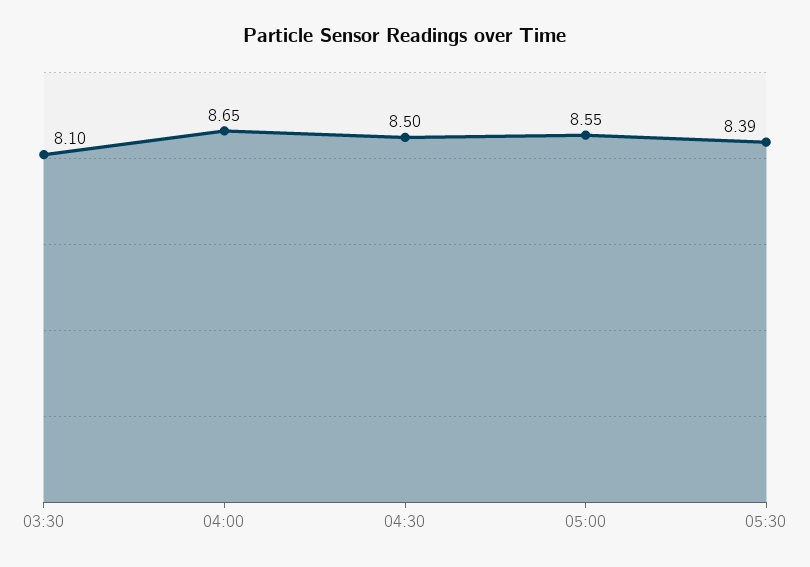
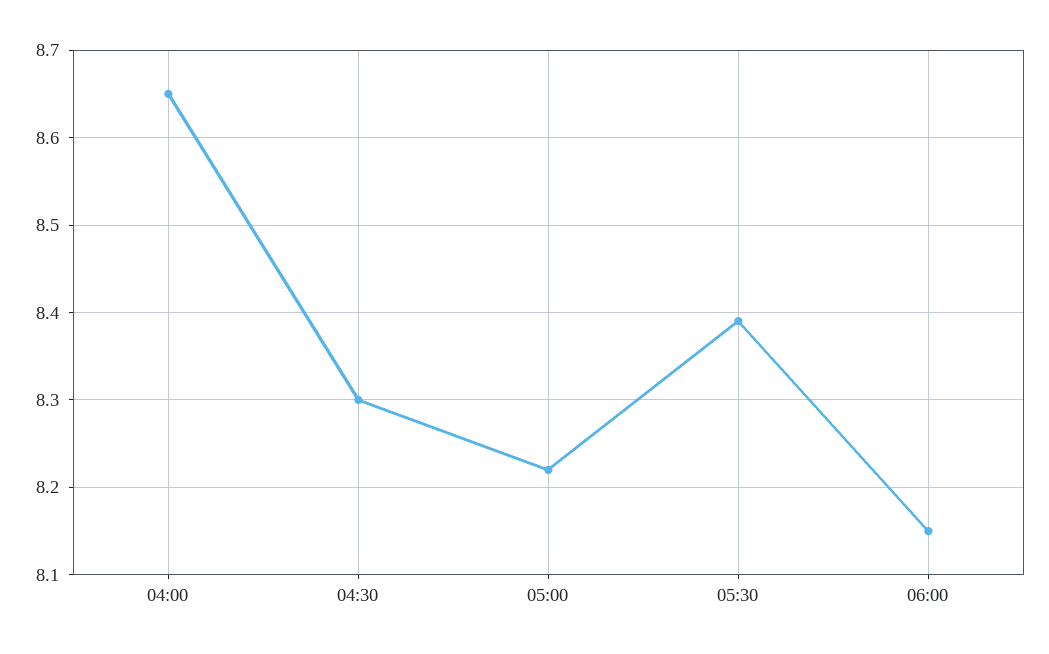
03:30: 8.1 -> none
04:30: 8.5 -> 8.3
05:00: 8.55 -> 8.22
06:00: none -> 8.15

